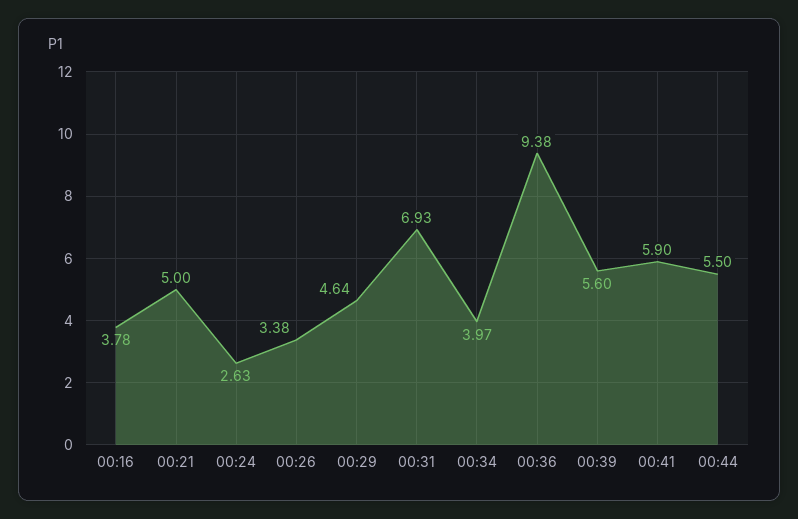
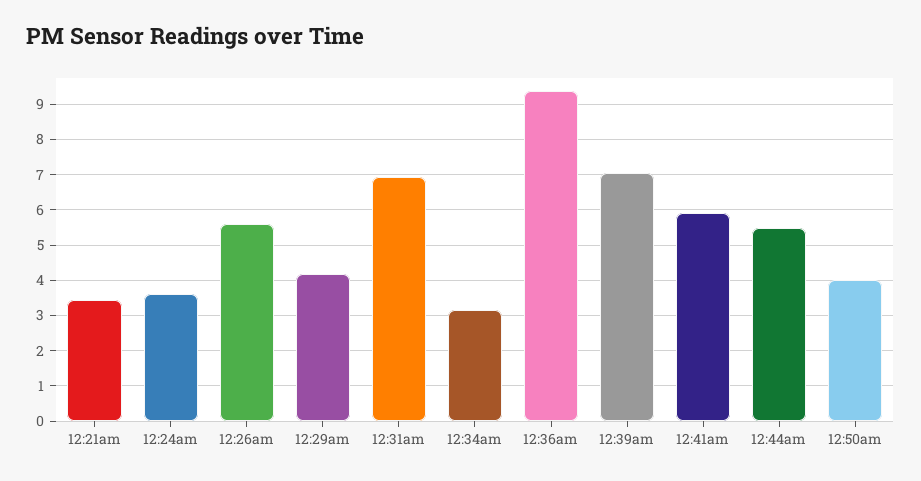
00:16: 3.78 -> none
00:21: 5 -> 3.4
00:24: 2.63 -> 3.6
00:26: 3.38 -> 5.6
00:29: 4.64 -> 4.2
00:34: 3.97 -> 3.2
00:39: 5.6 -> 7
12:50am: none -> 4

